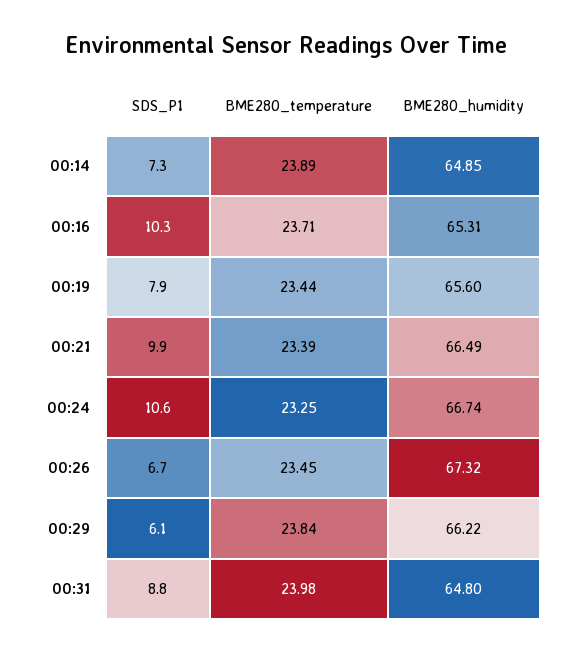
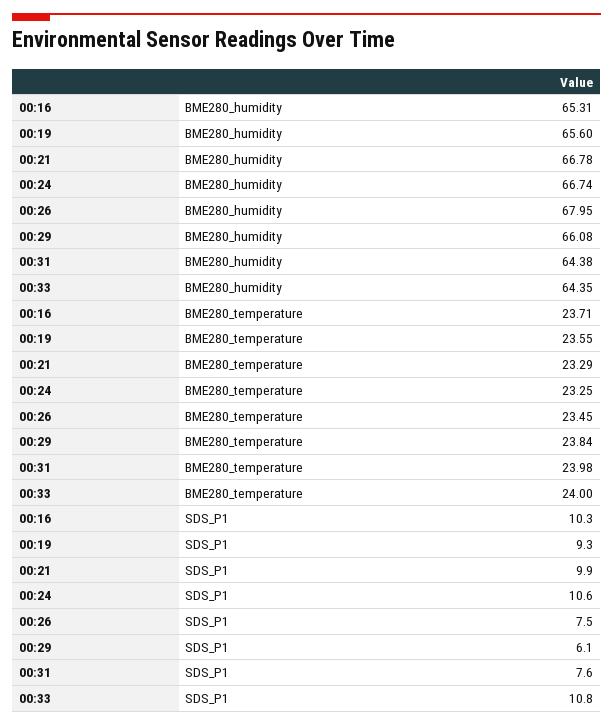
SDS_P1, 00:14: 7.3 -> none
BME280_temperature, 00:14: 23.89 -> none
BME280_humidity, 00:14: 64.85 -> none
SDS_P1, 00:19: 7.9 -> 9.3
BME280_temperature, 00:19: 23.44 -> 23.55
BME280_temperature, 00:21: 23.39 -> 23.29
BME280_humidity, 00:21: 66.49 -> 66.78
SDS_P1, 00:26: 6.7 -> 7.5
BME280_humidity, 00:26: 67.32 -> 67.95
BME280_humidity, 00:29: 66.22 -> 66.08
SDS_P1, 00:31: 8.8 -> 7.6
BME280_humidity, 00:31: 64.8 -> 64.38
BME280_humidity, 00:33: none -> 64.35
BME280_temperature, 00:33: none -> 24
SDS_P1, 00:33: none -> 10.8

